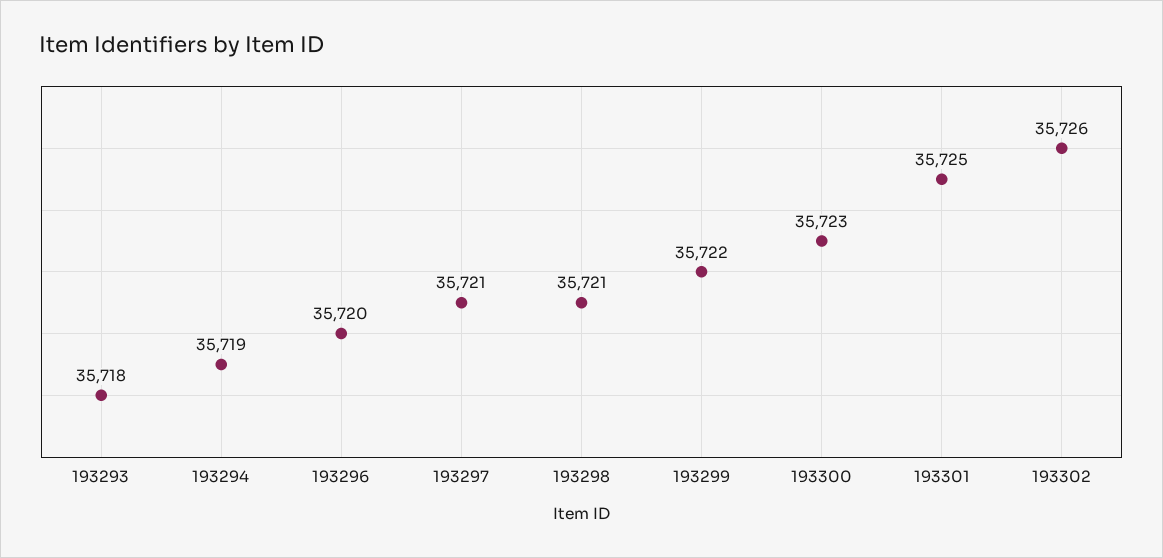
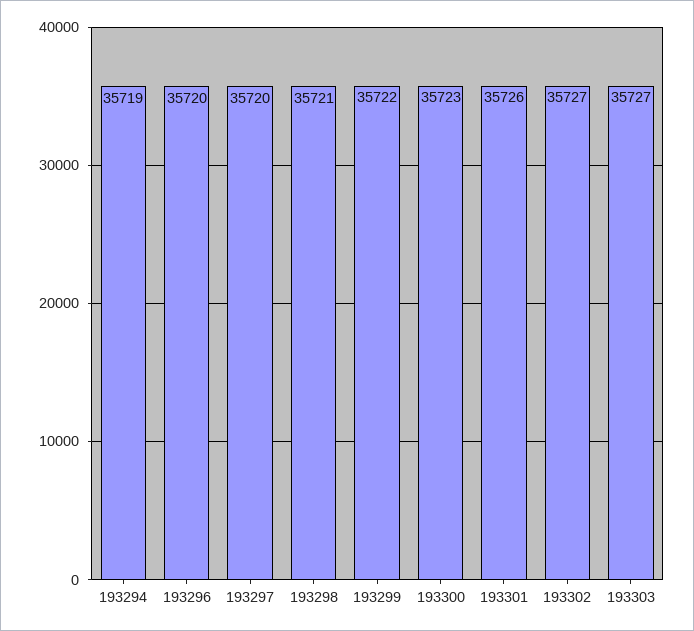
193293: 35718 -> none
193297: 35721 -> 35720
193301: 35725 -> 35726
193302: 35726 -> 35727
193303: none -> 35727

